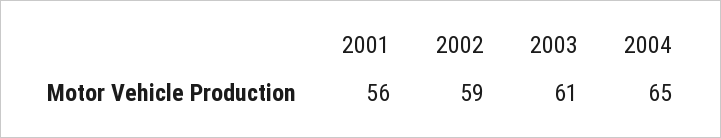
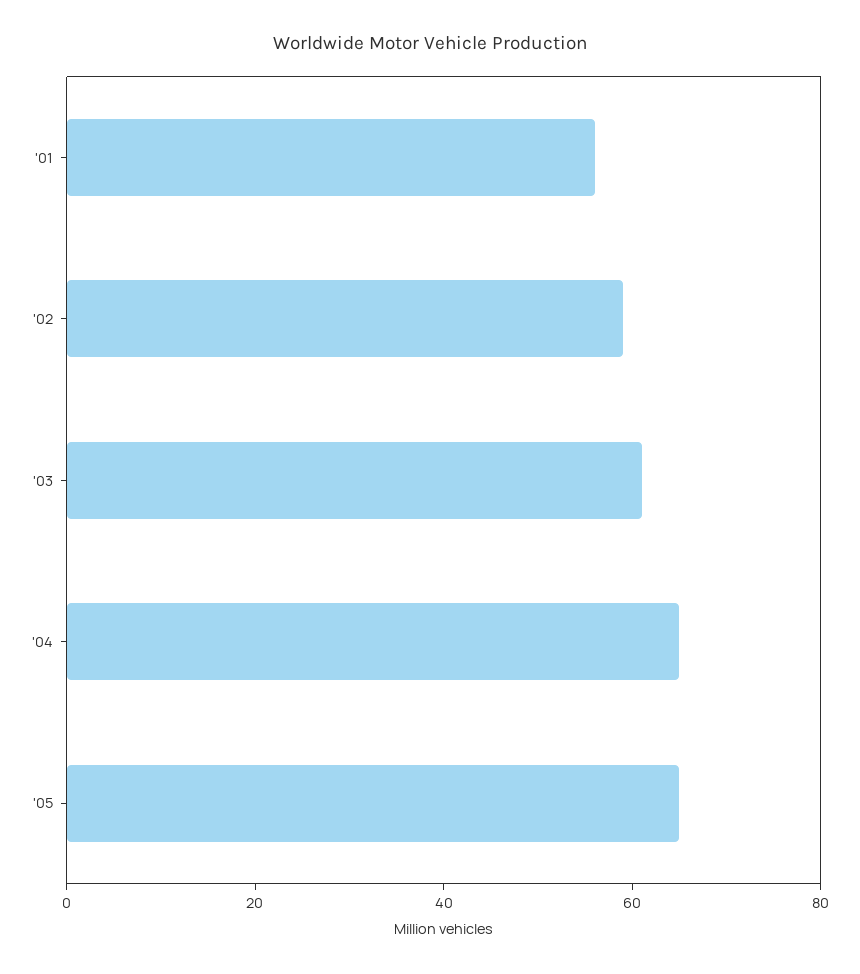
'05: none -> 65

